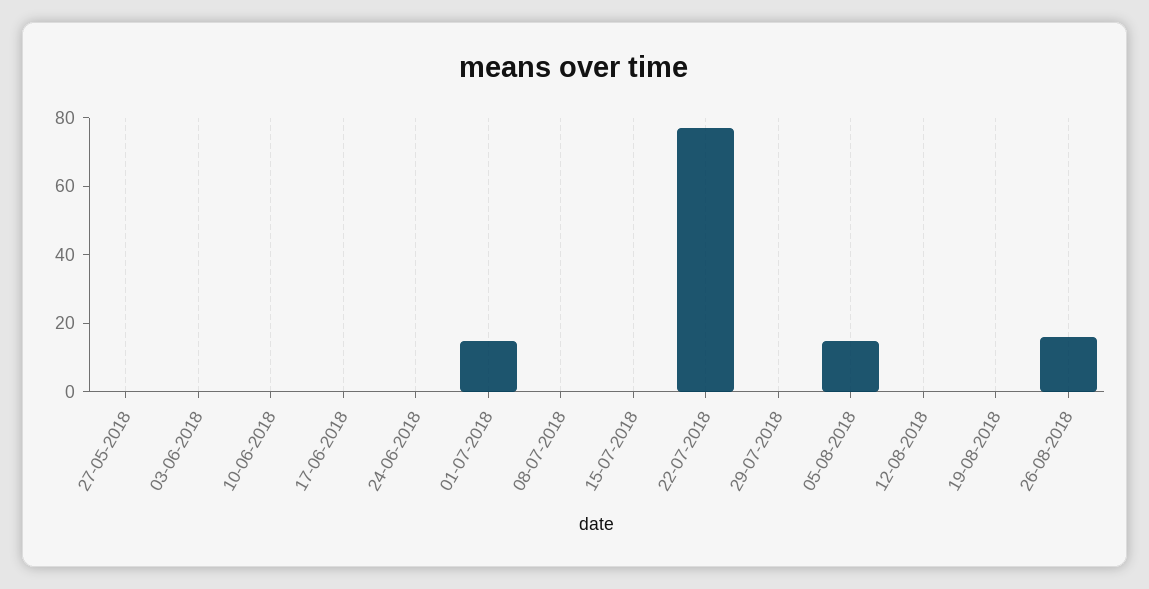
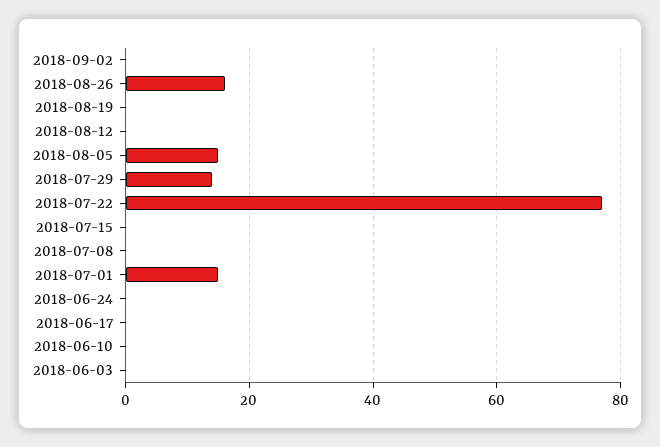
27-05-2018: 0 -> none
29-07-2018: 0 -> 15
2018-09-02: none -> 0

